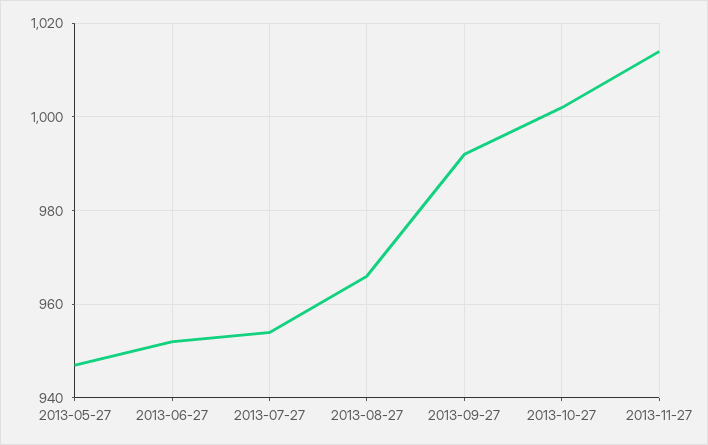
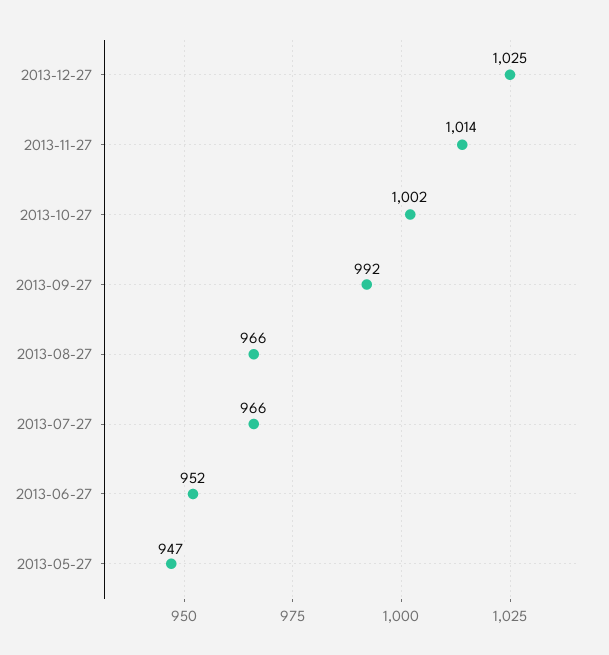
2013-07-27: 955 -> 966
2013-12-27: none -> 1025

